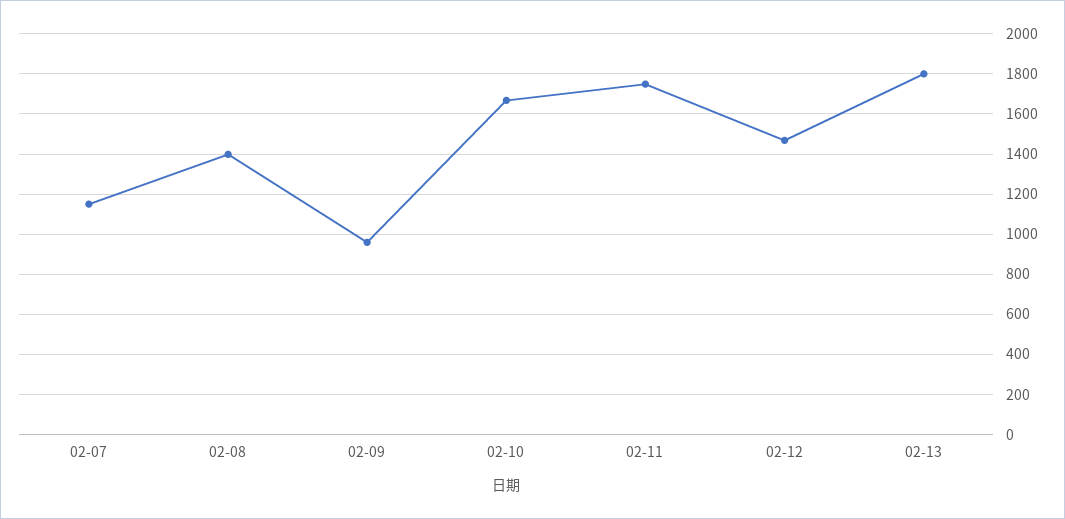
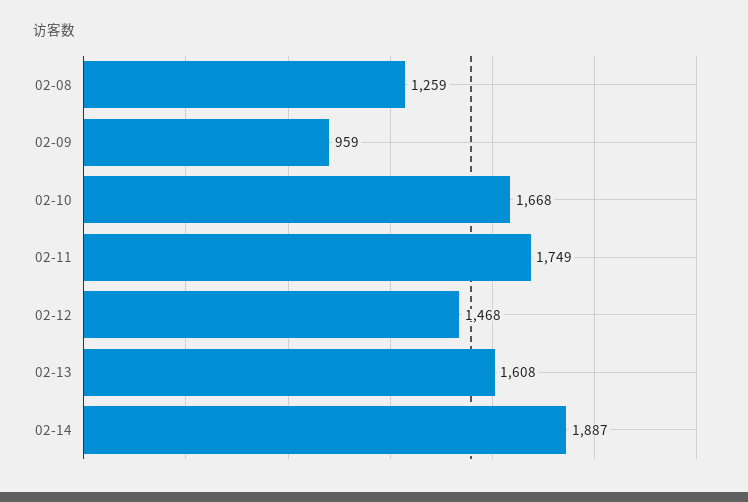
02-07: 1150 -> none
02-08: 1400 -> 1259
02-13: 1800 -> 1608
02-14: none -> 1887

